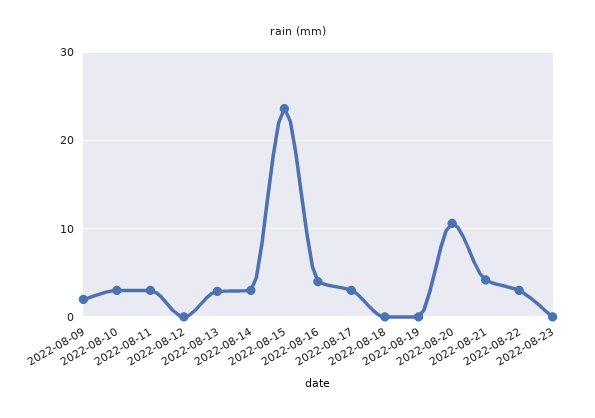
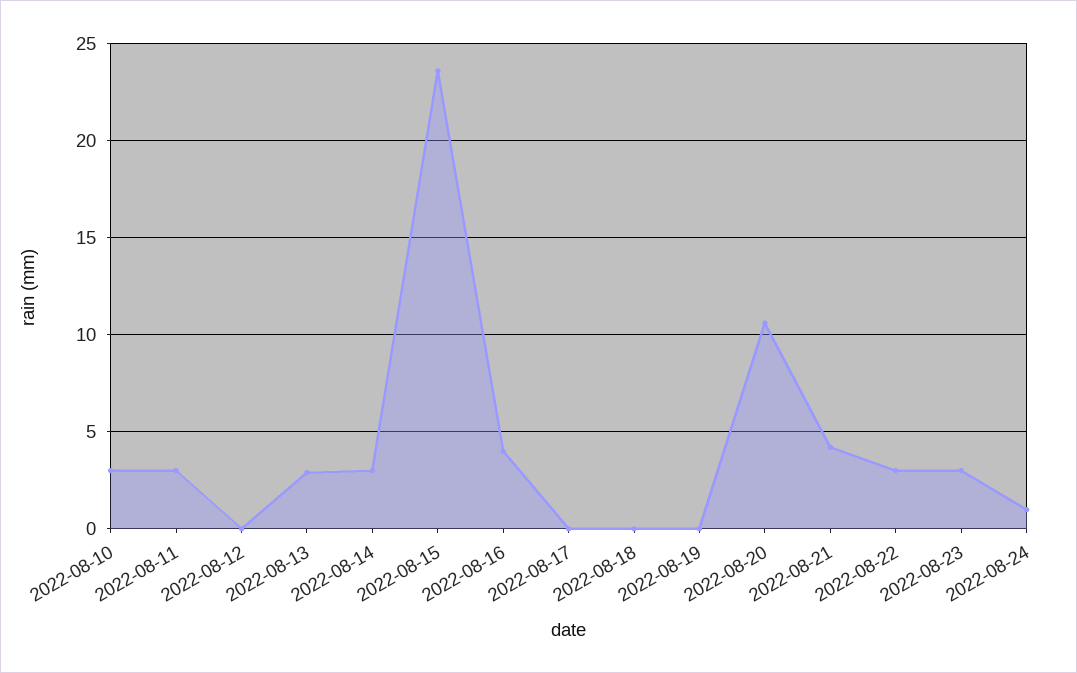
2022-08-09: 2 -> none
2022-08-17: 3 -> 0
2022-08-23: 0 -> 3
2022-08-24: none -> 1

